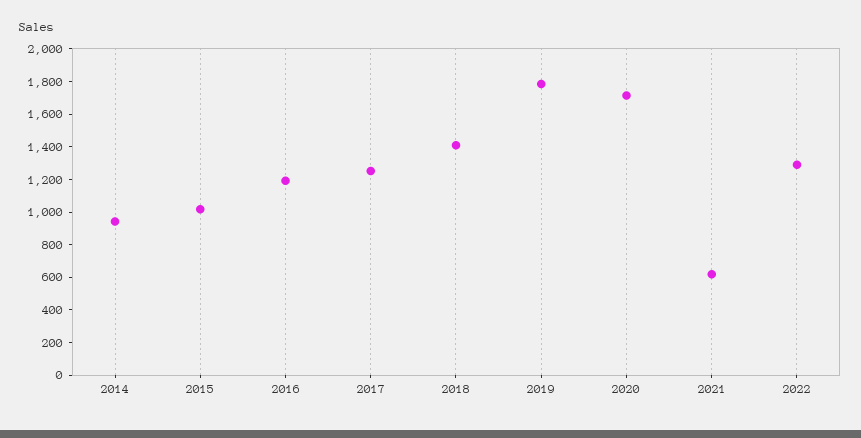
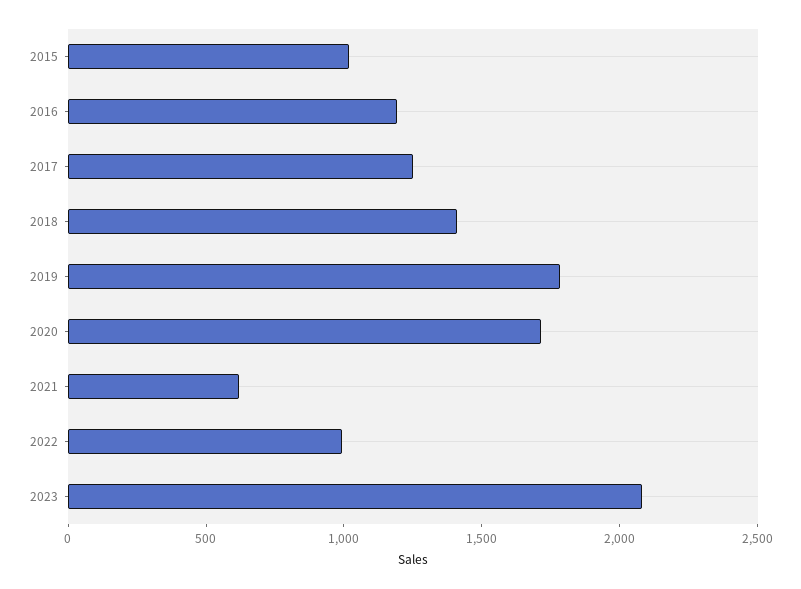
2014: 950 -> none
2022: 1300 -> 1000
2023: none -> 2100

